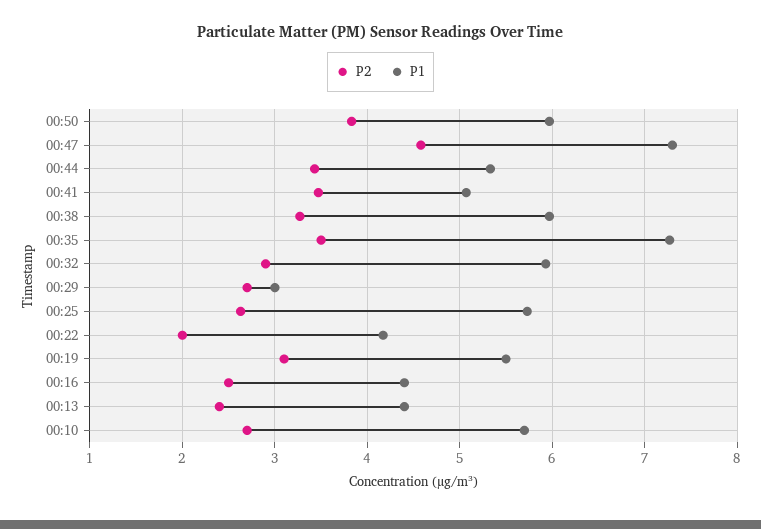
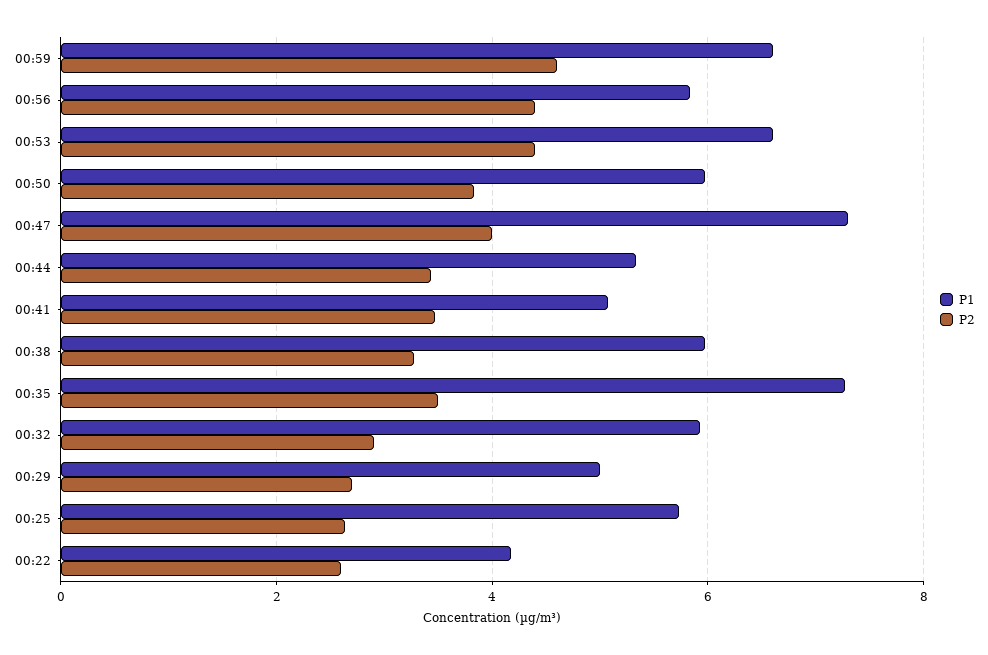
P2, 00:47: 4.6 -> 4
P1, 00:29: 3 -> 5
P2, 00:22: 2 -> 2.6
P2, 00:19: 3.1 -> none
P1, 00:19: 5.5 -> none
P2, 00:16: 2.5 -> none
P1, 00:16: 4.4 -> none
P2, 00:13: 2.4 -> none
P1, 00:13: 4.4 -> none
P2, 00:10: 2.7 -> none
P1, 00:10: 5.7 -> none
P1, 00:59: none -> 6.6
P2, 00:59: none -> 4.6
P1, 00:56: none -> 5.8
P2, 00:56: none -> 4.4
P1, 00:53: none -> 6.6
P2, 00:53: none -> 4.4

